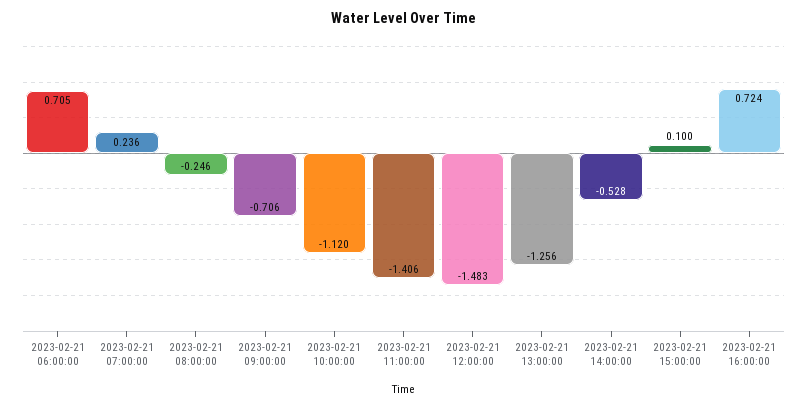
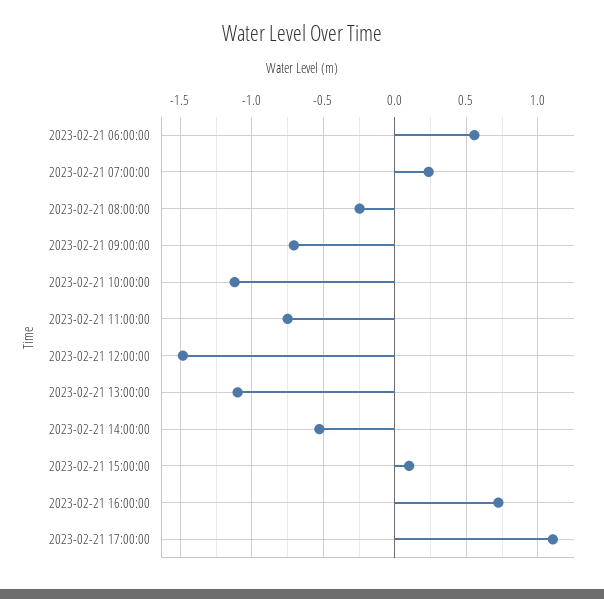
2023-02-21 06:00:00: 0.705 -> 0.55
2023-02-21 11:00:00: -1.406 -> -0.75
2023-02-21 13:00:00: -1.256 -> -1.1
2023-02-21 17:00:00: none -> 1.1

